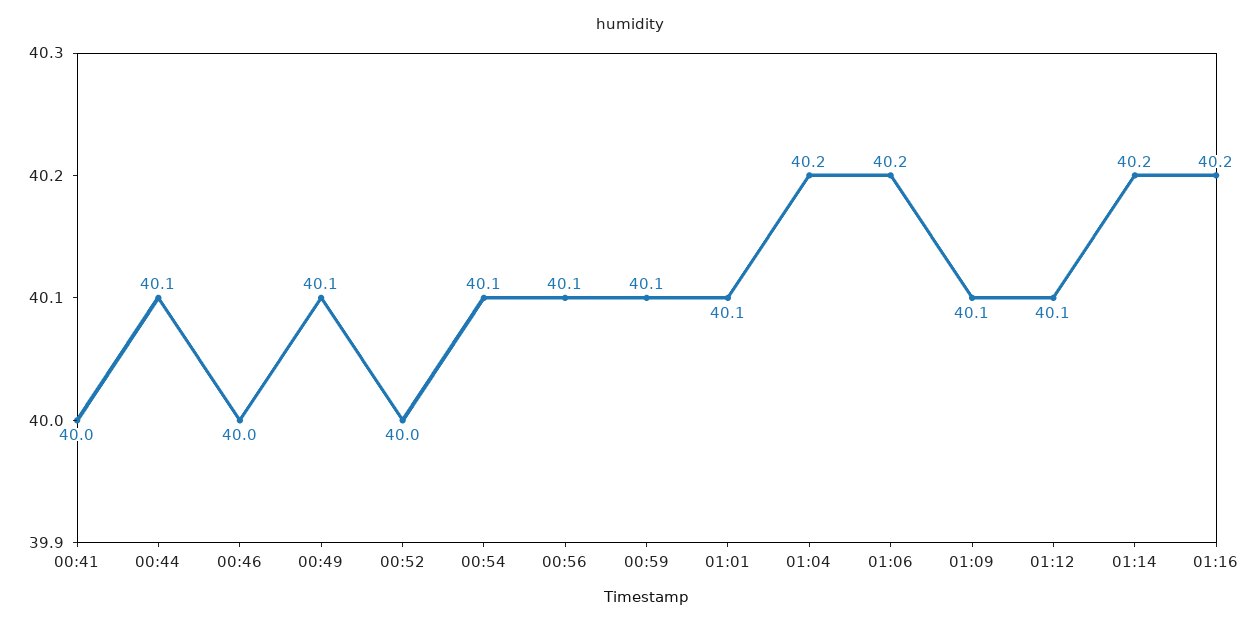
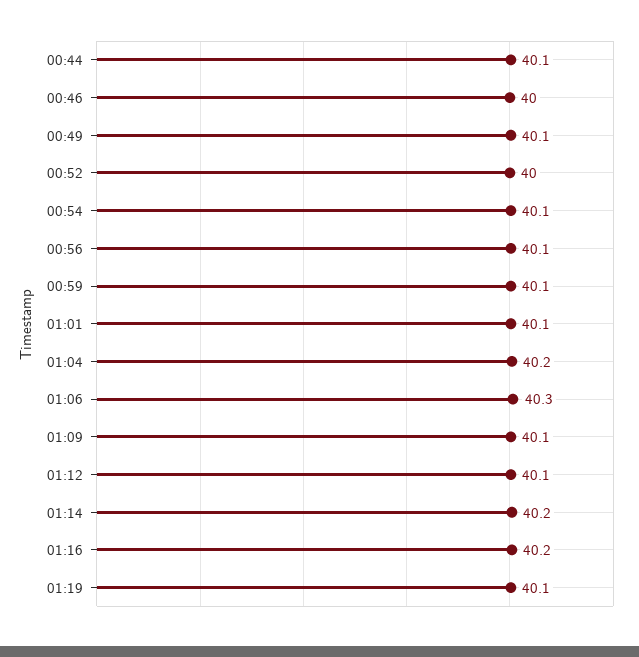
00:41: 40 -> none
01:06: 40.2 -> 40.3
01:19: none -> 40.1

